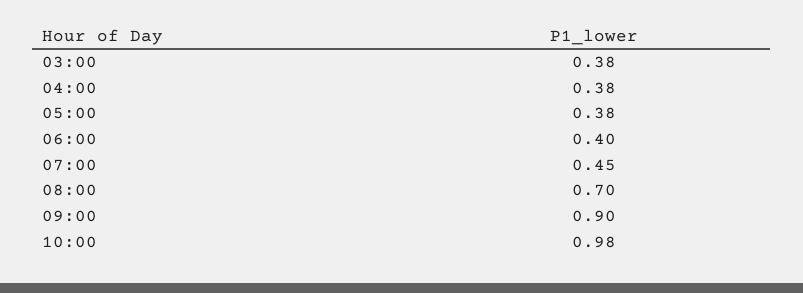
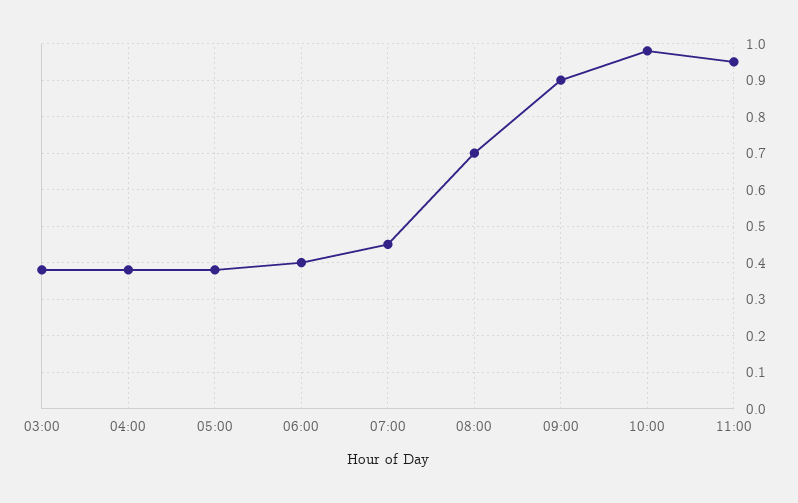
11:00: none -> 0.95

